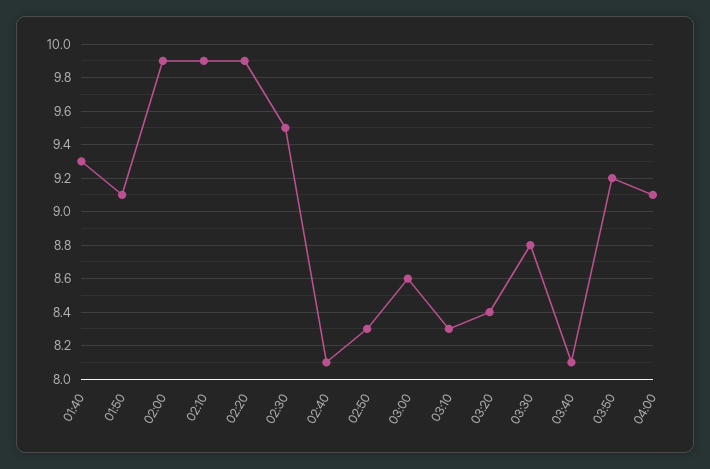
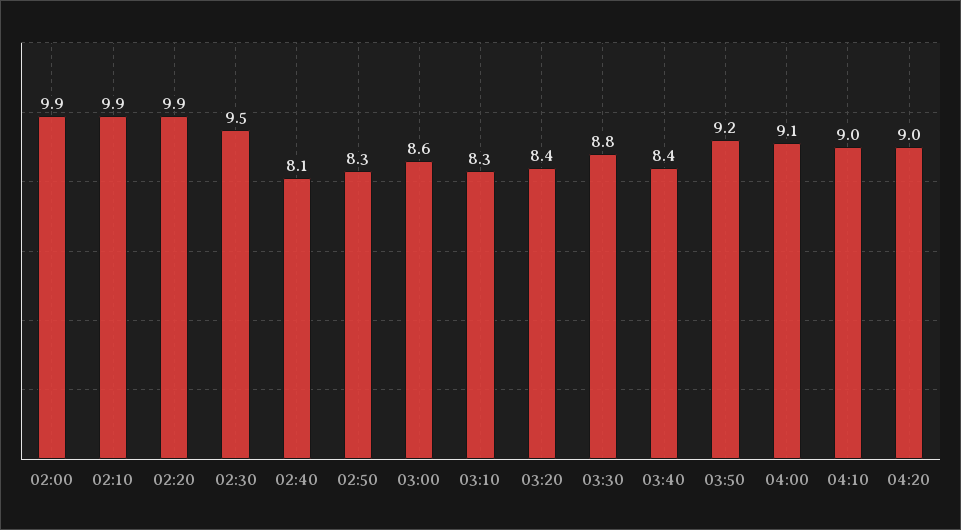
01:40: 9.3 -> none
01:50: 9.1 -> none
03:40: 8.1 -> 8.4
04:10: none -> 9
04:20: none -> 9

